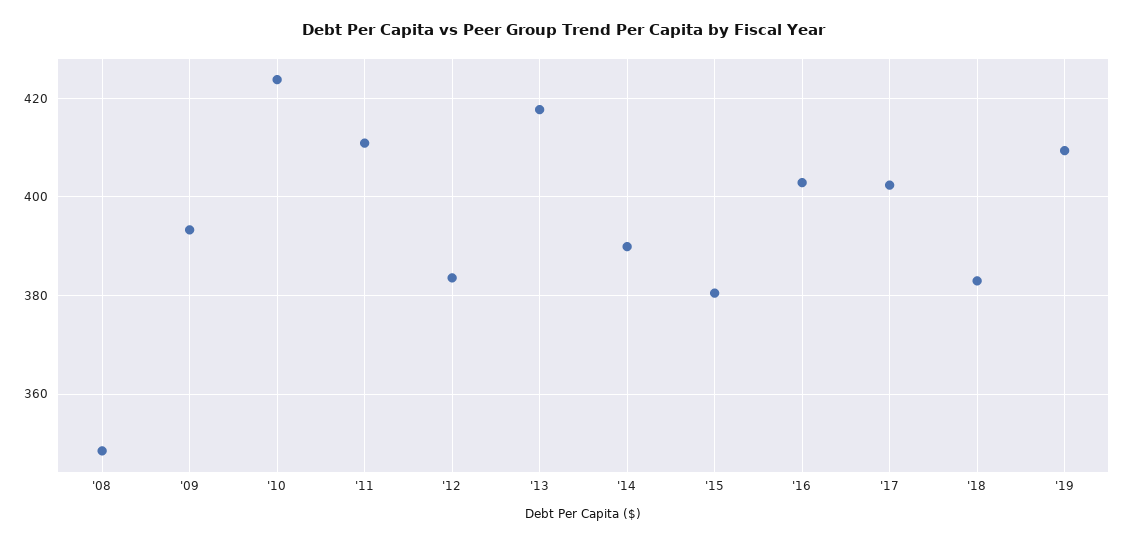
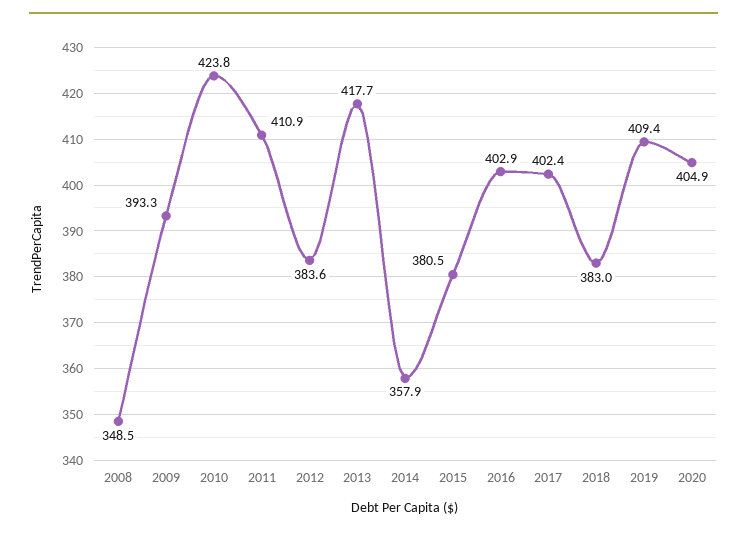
'14: 390 -> 357.9
2020: none -> 404.9

